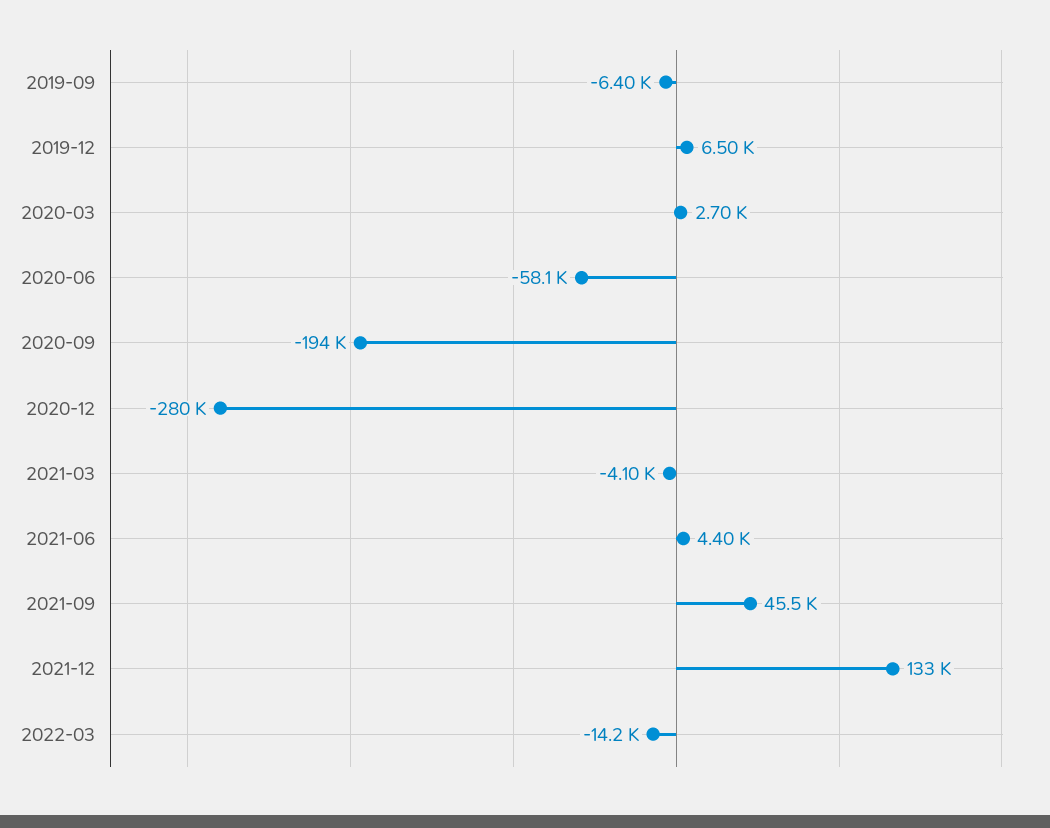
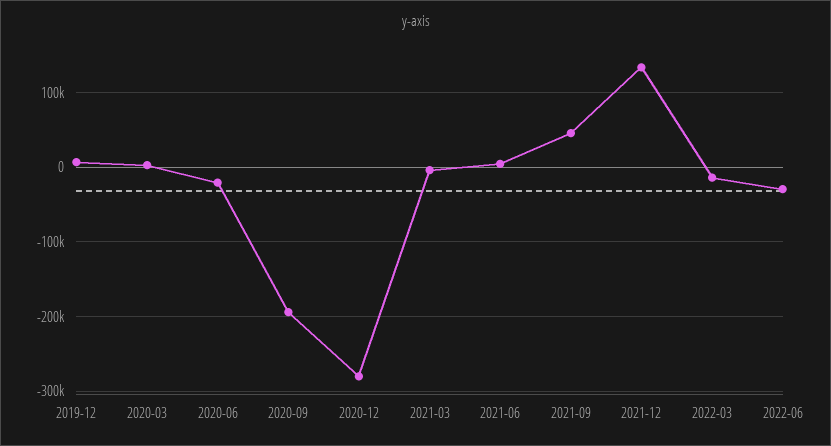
2019-09: -6400 -> none
2020-06: -58100 -> -20000
2022-06: none -> -30000

